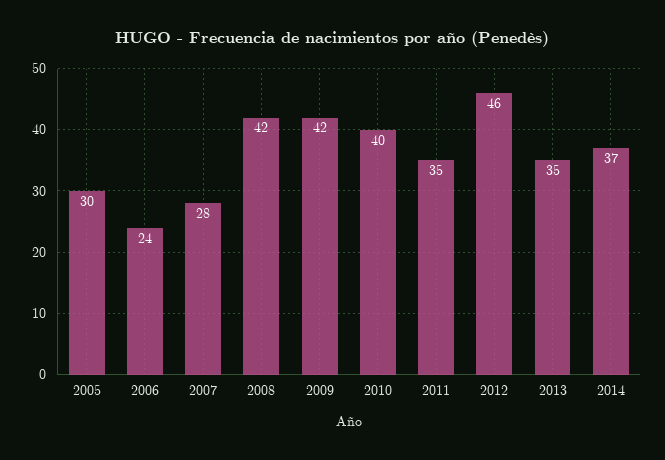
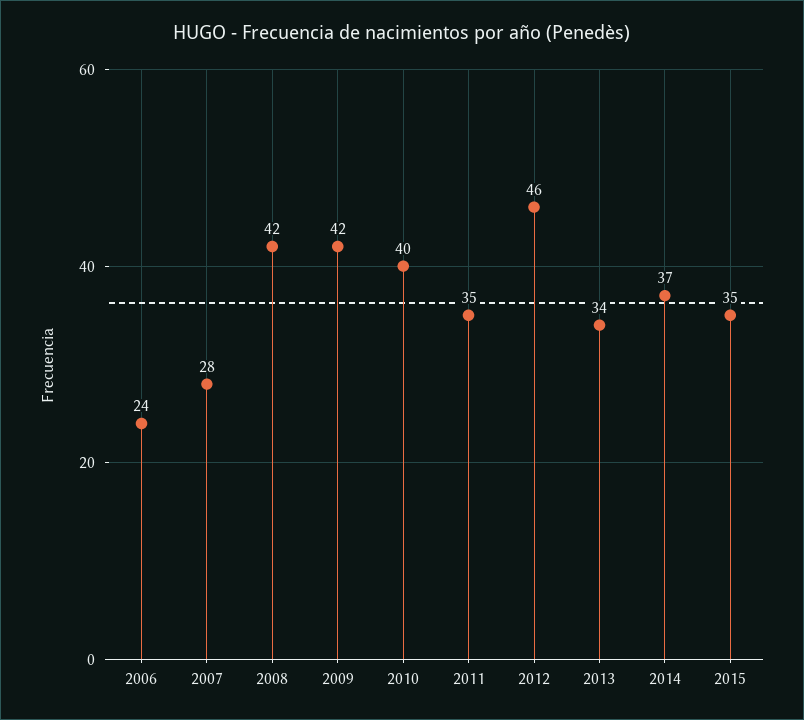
2005: 30 -> none
2013: 35 -> 34
2015: none -> 35

